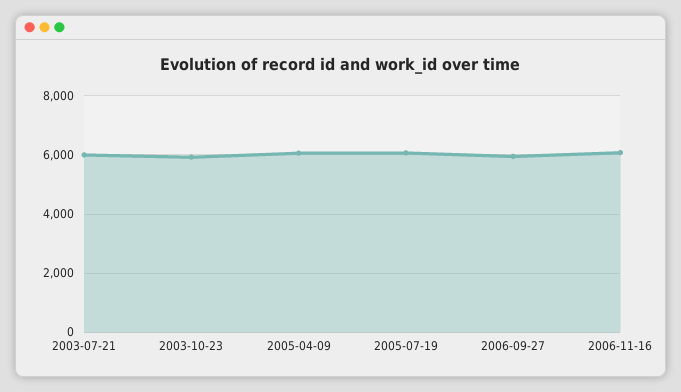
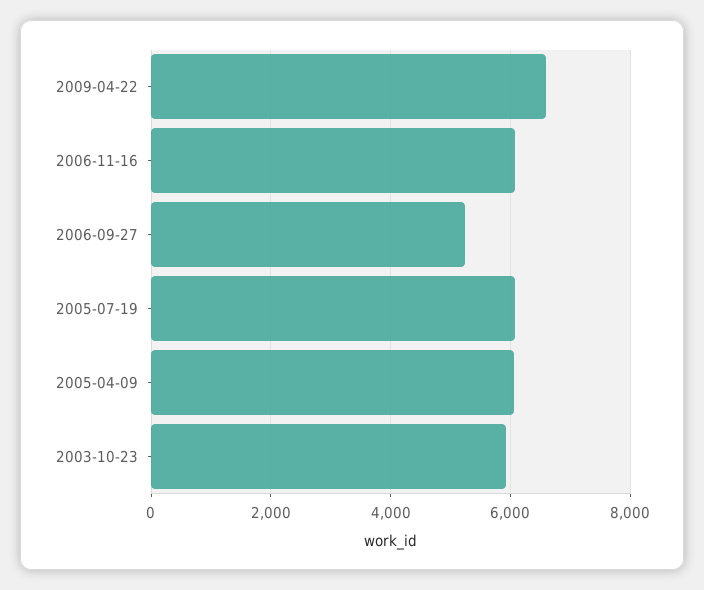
2003-07-21: 6000 -> none
2006-09-27: 6000 -> 5200
2009-04-22: none -> 6600

